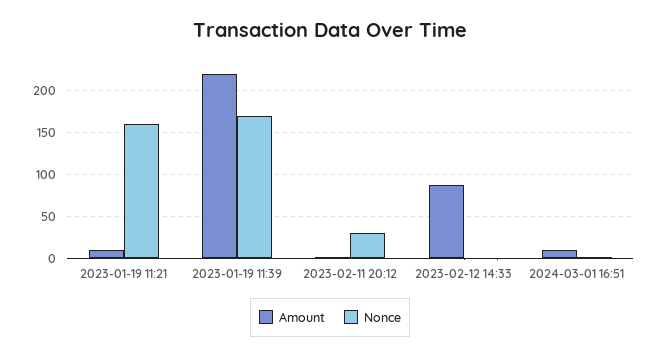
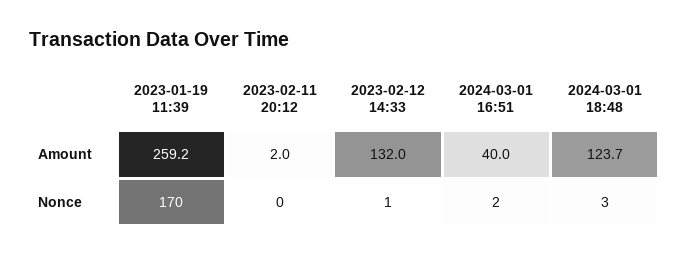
Amount, 2023-01-19 11:21: 10 -> none
Nonce, 2023-01-19 11:21: 160 -> none
Amount, 2023-01-19 11:39: 220 -> 259.2
Nonce, 2023-02-11 20:12: 30 -> 0
Amount, 2023-02-12 14:33: 90 -> 132
Amount, 2024-03-01 16:51: 10 -> 40
Amount, 2024-03-01 18:48: none -> 123.7
Nonce, 2024-03-01 18:48: none -> 3

